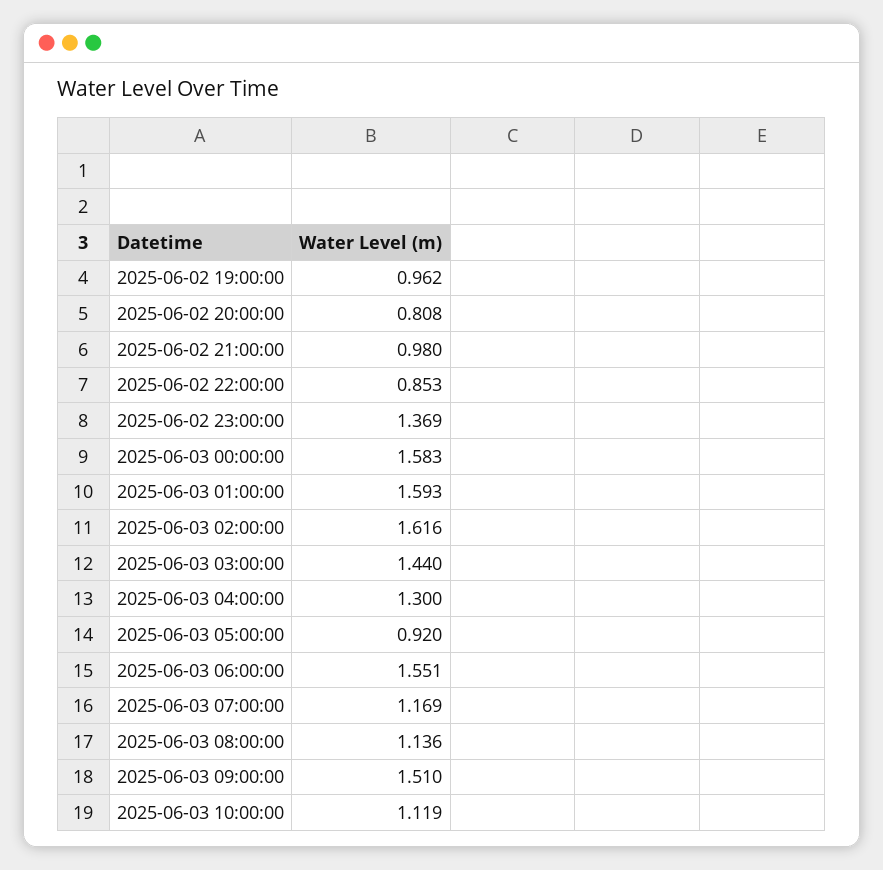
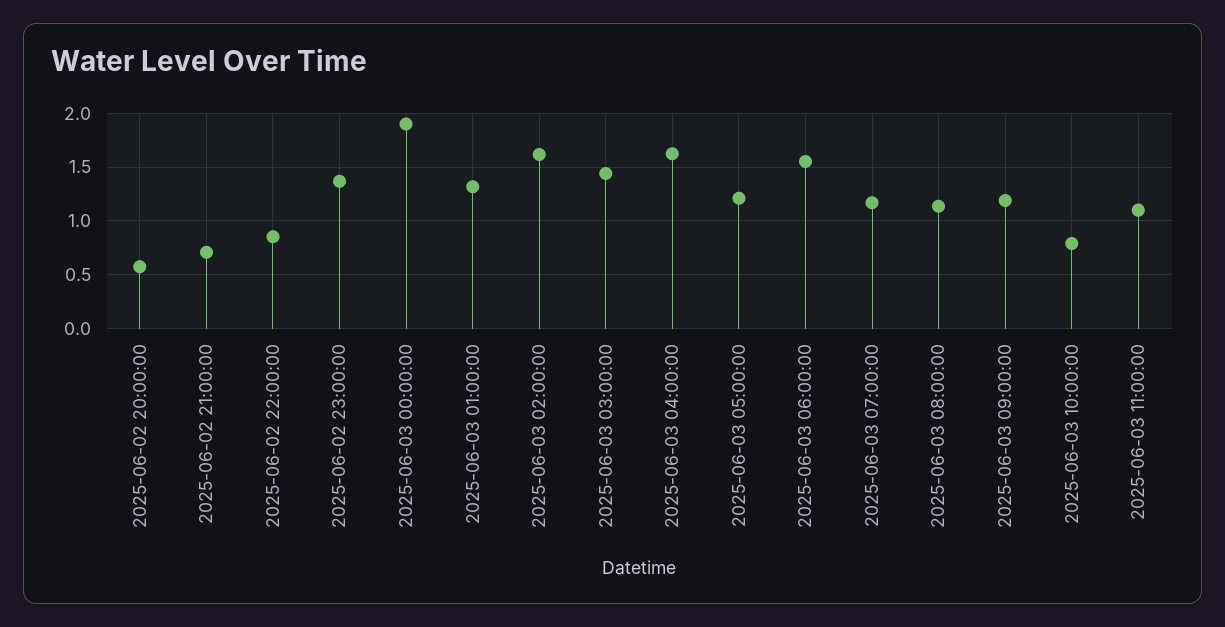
2025-06-02 19:00:00: 0.962 -> none
2025-06-02 20:00:00: 0.808 -> 0.6
2025-06-02 21:00:00: 0.98 -> 0.7
2025-06-03 00:00:00: 1.583 -> 1.9
2025-06-03 01:00:00: 1.593 -> 1.3
2025-06-03 04:00:00: 1.3 -> 1.6
2025-06-03 05:00:00: 0.92 -> 1.2
2025-06-03 09:00:00: 1.51 -> 1.2
2025-06-03 10:00:00: 1.119 -> 0.8
2025-06-03 11:00:00: none -> 1.1

